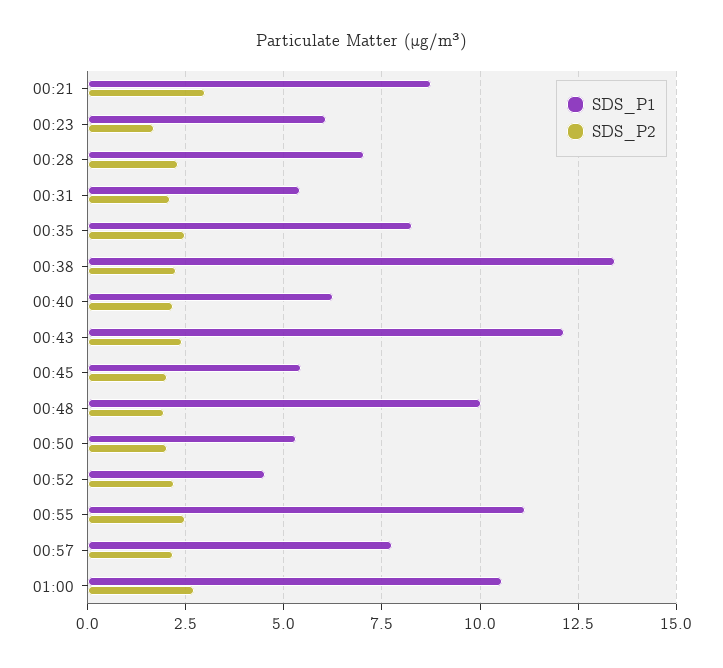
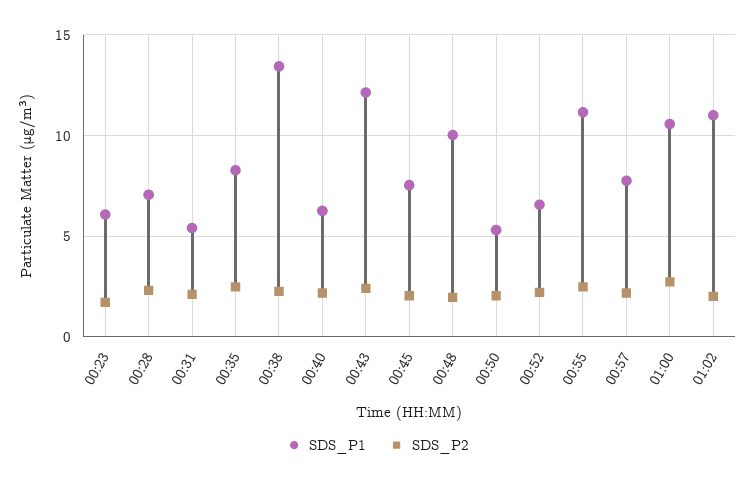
SDS_P1, 00:21: 8.75 -> none
SDS_P2, 00:21: 3 -> none
SDS_P1, 00:45: 5.5 -> 7.5
SDS_P1, 00:52: 4.5 -> 6.5
SDS_P1, 01:02: none -> 11
SDS_P2, 01:02: none -> 2

